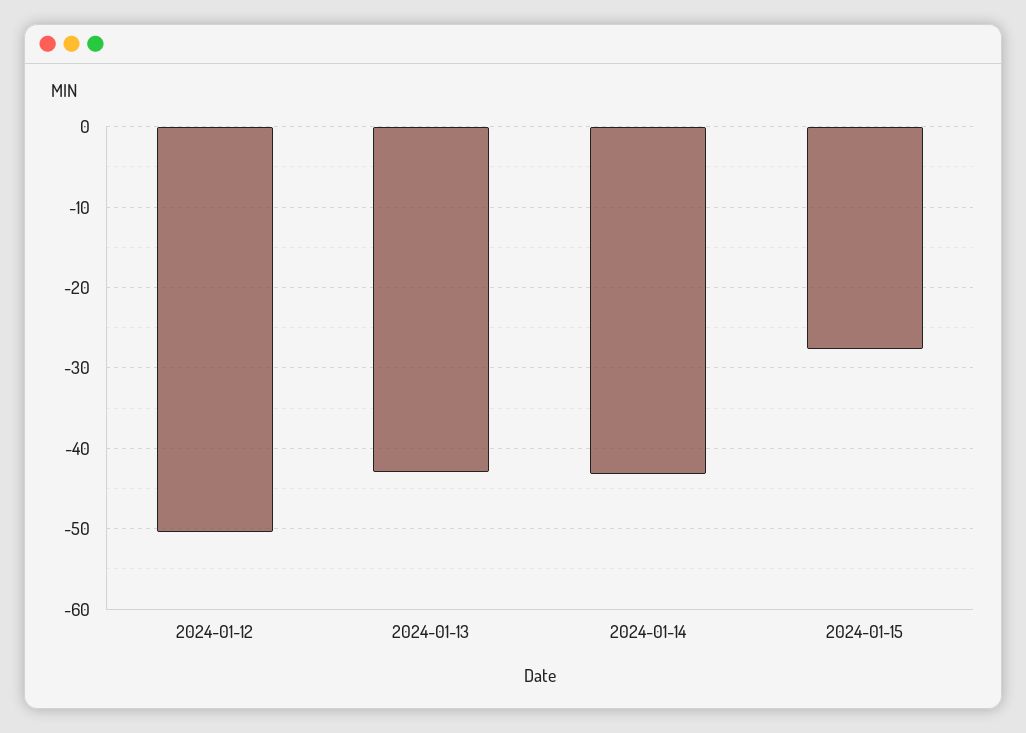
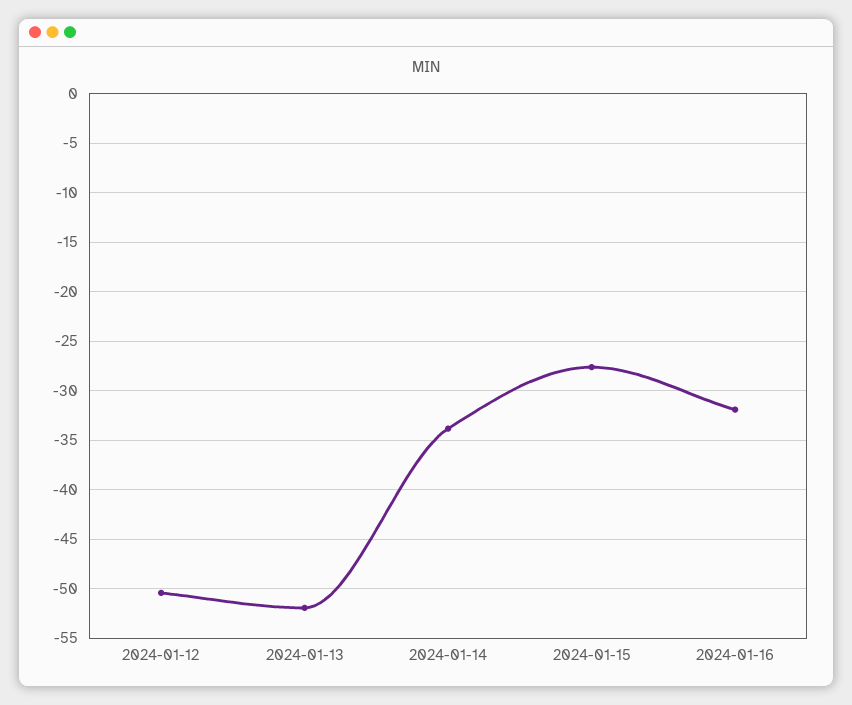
2024-01-13: -43 -> -52
2024-01-14: -43 -> -34
2024-01-16: none -> -32

